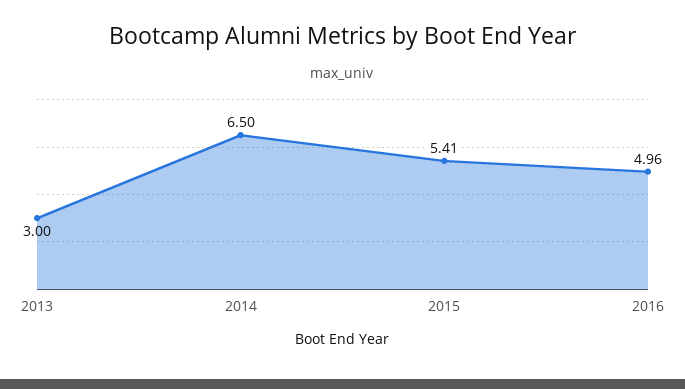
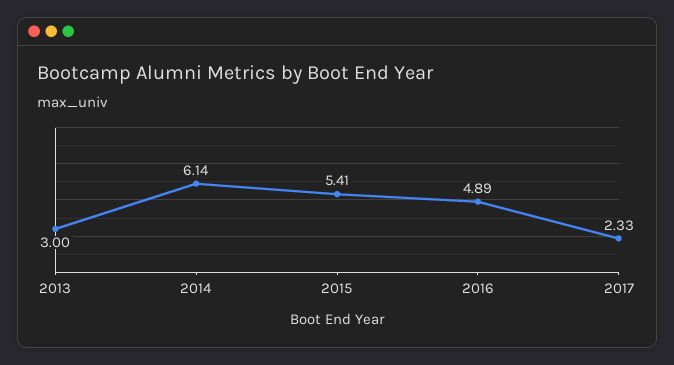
2014: 6.5 -> 6.14
2016: 4.96 -> 4.89
2017: none -> 2.33

